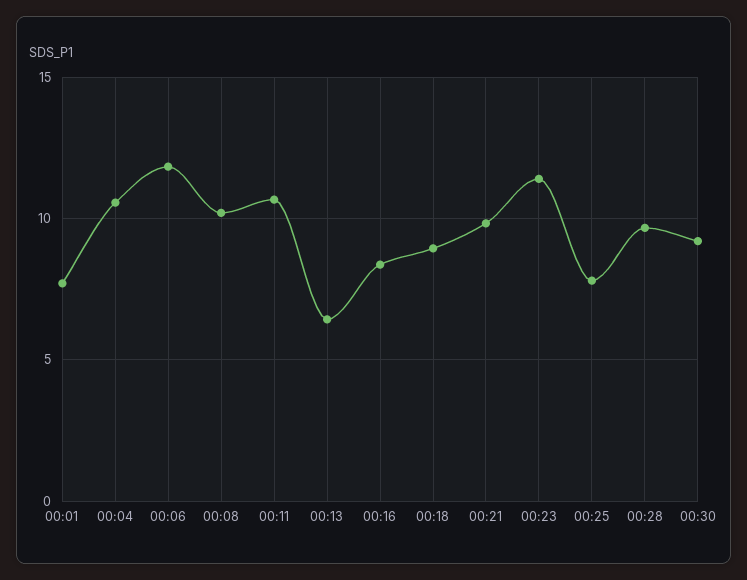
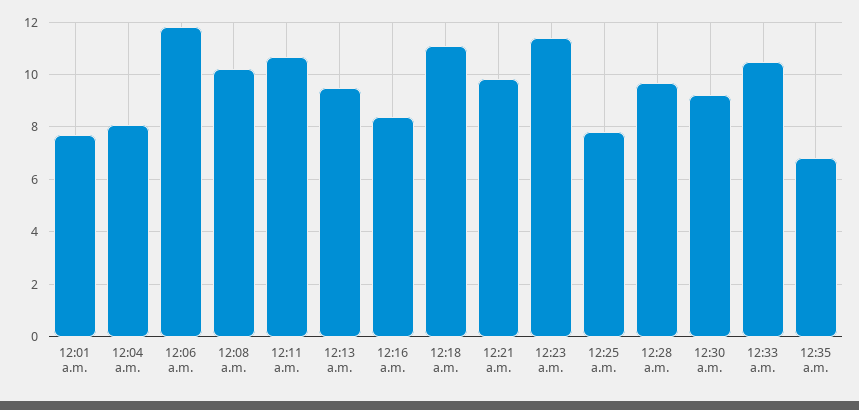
00:04: 10.5 -> 8
00:13: 6.5 -> 9.5
00:18: 9 -> 11
12:33 a.m.: none -> 10.5
12:35 a.m.: none -> 6.75

